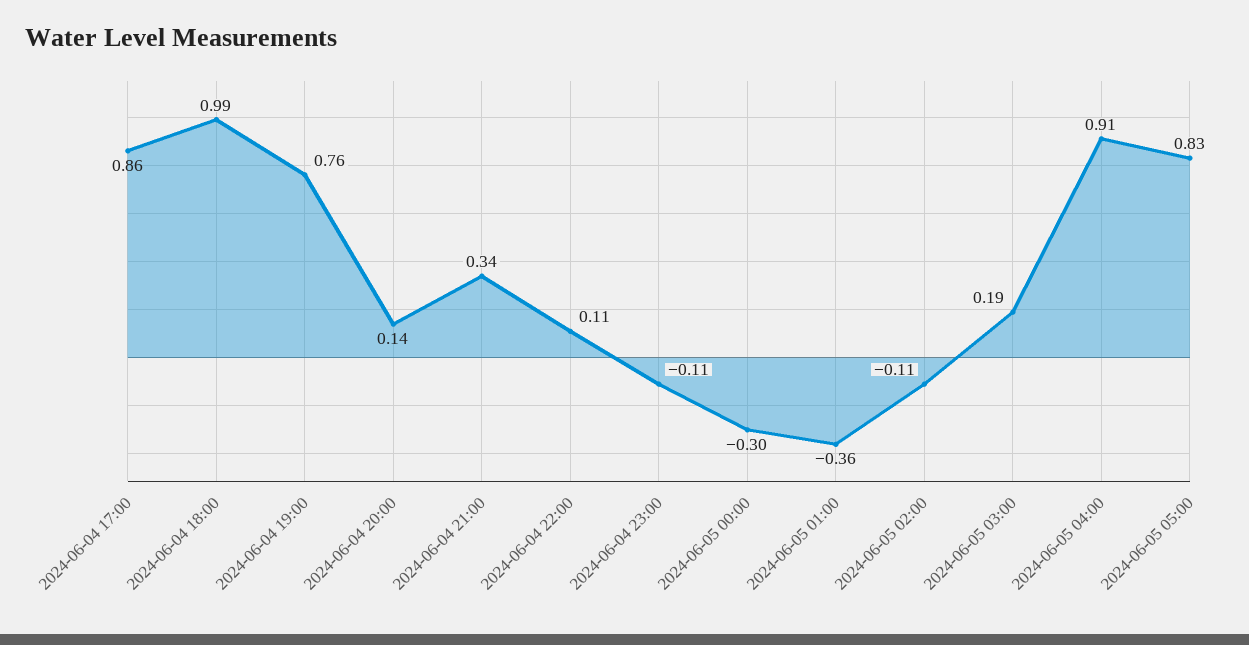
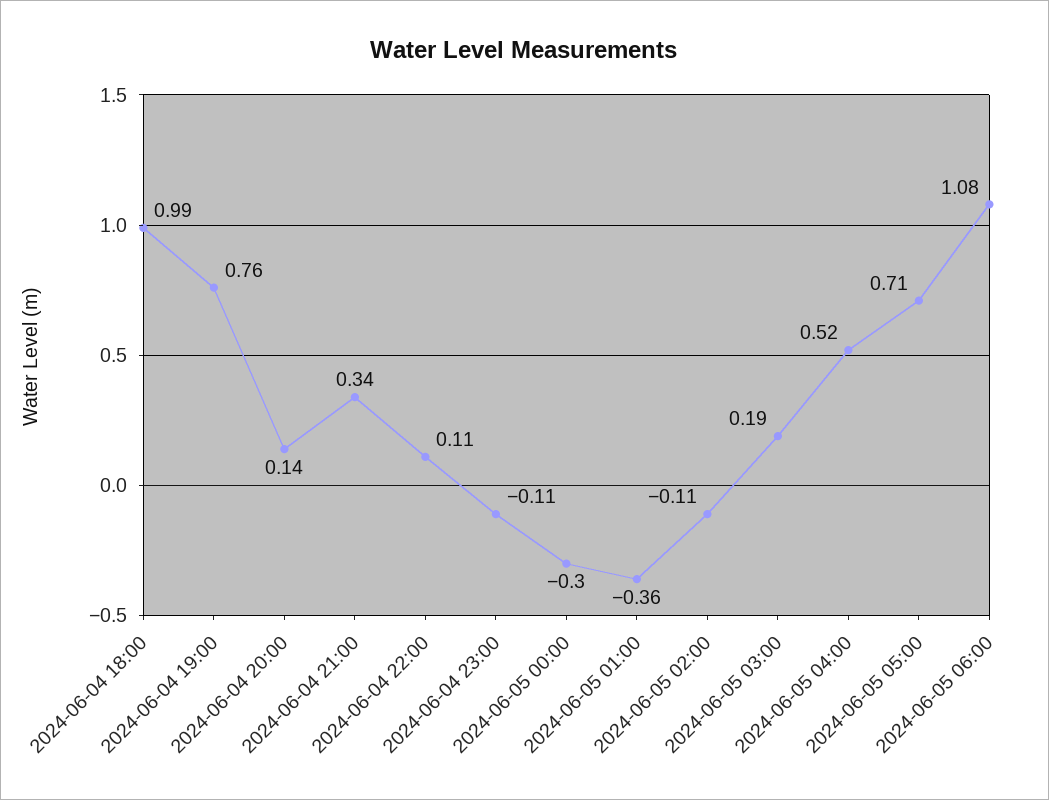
2024-06-04 17:00: 0.86 -> none
2024-06-05 04:00: 0.91 -> 0.52
2024-06-05 05:00: 0.83 -> 0.71
2024-06-05 06:00: none -> 1.08

